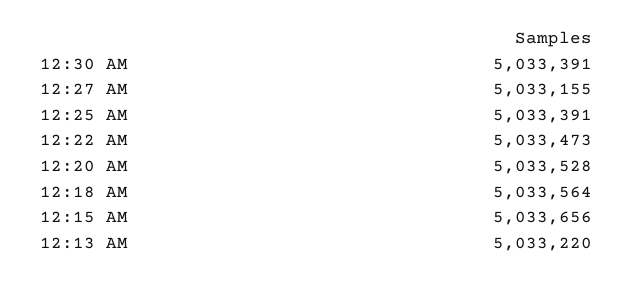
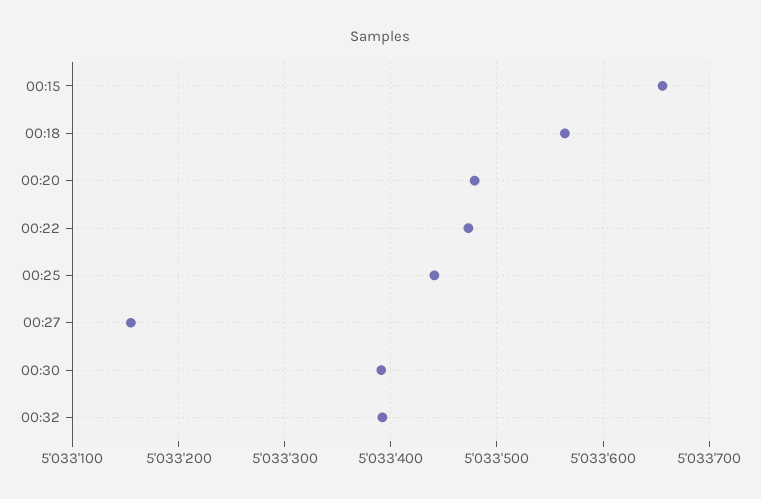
12:25 AM: 5033391 -> 5033440
12:20 AM: 5033528 -> 5033480
12:13 AM: 5033220 -> none
00:32: none -> 5033390

